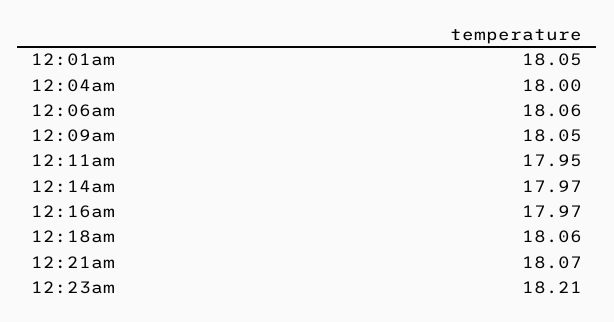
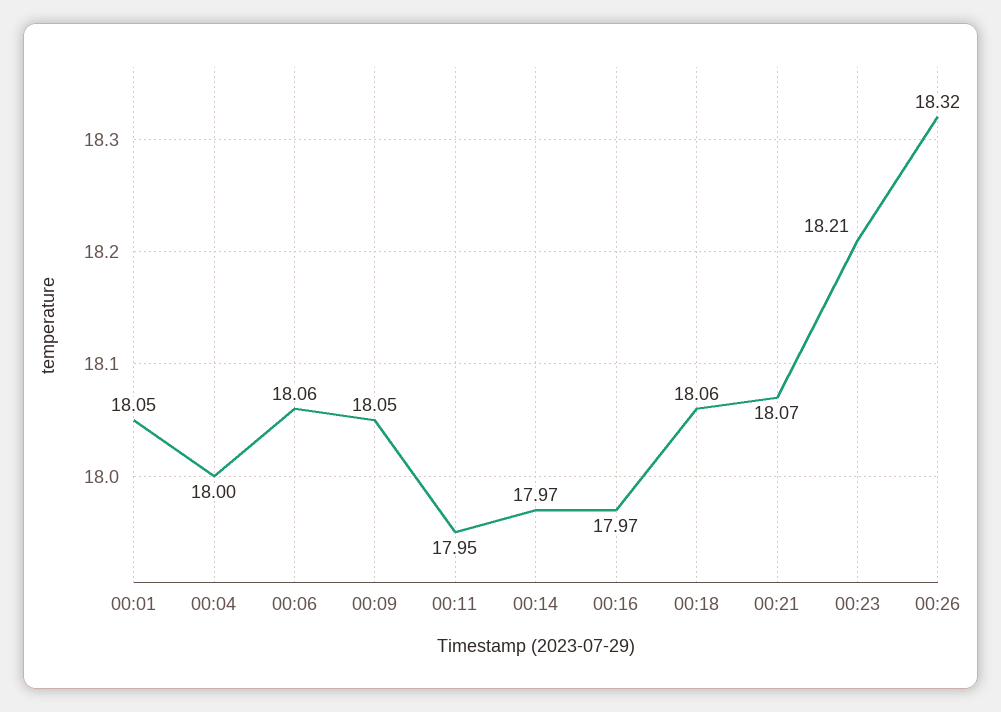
00:26: none -> 18.32

